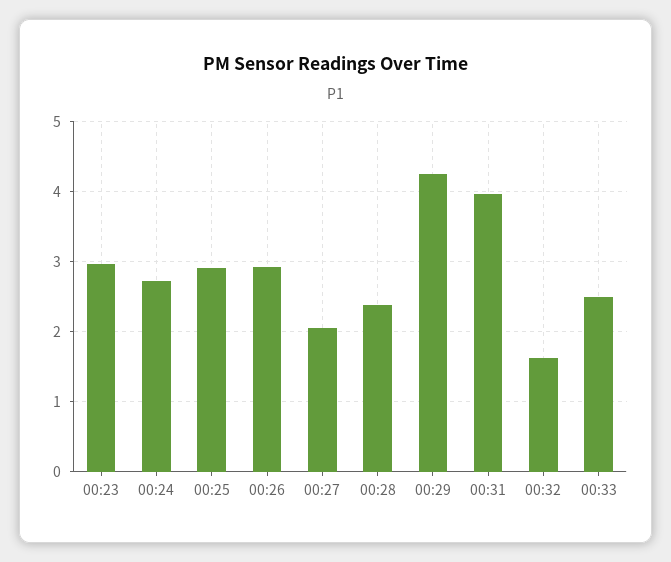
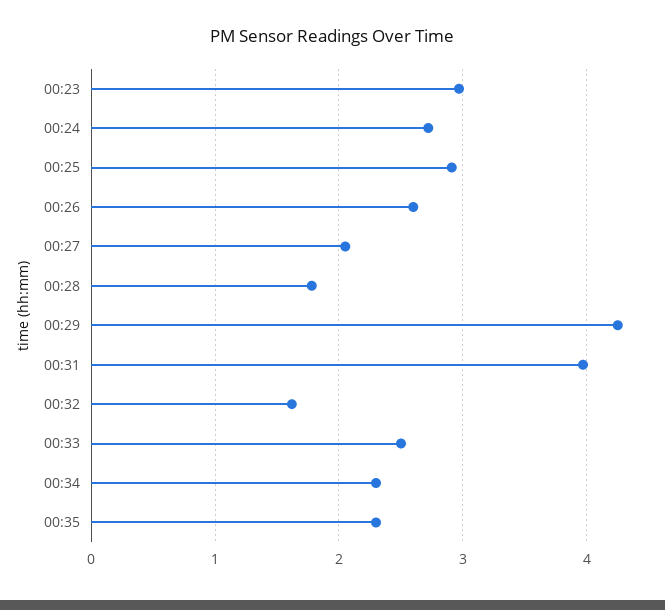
00:26: 2.9 -> 2.6
00:28: 2.4 -> 1.8
00:34: none -> 2.3
00:35: none -> 2.3

